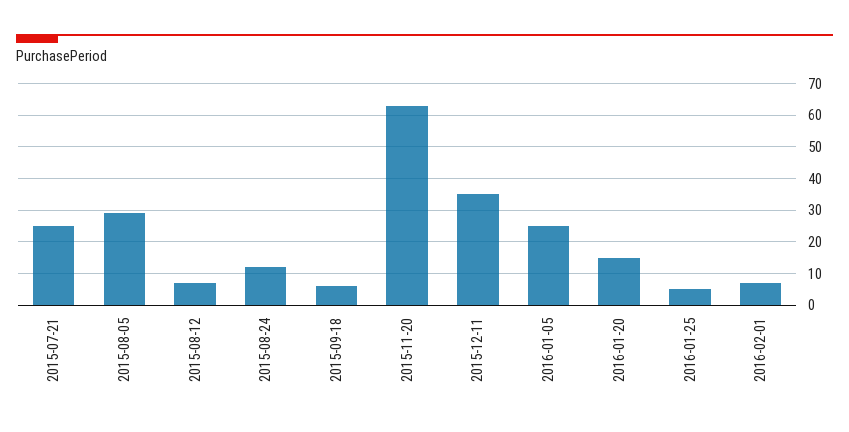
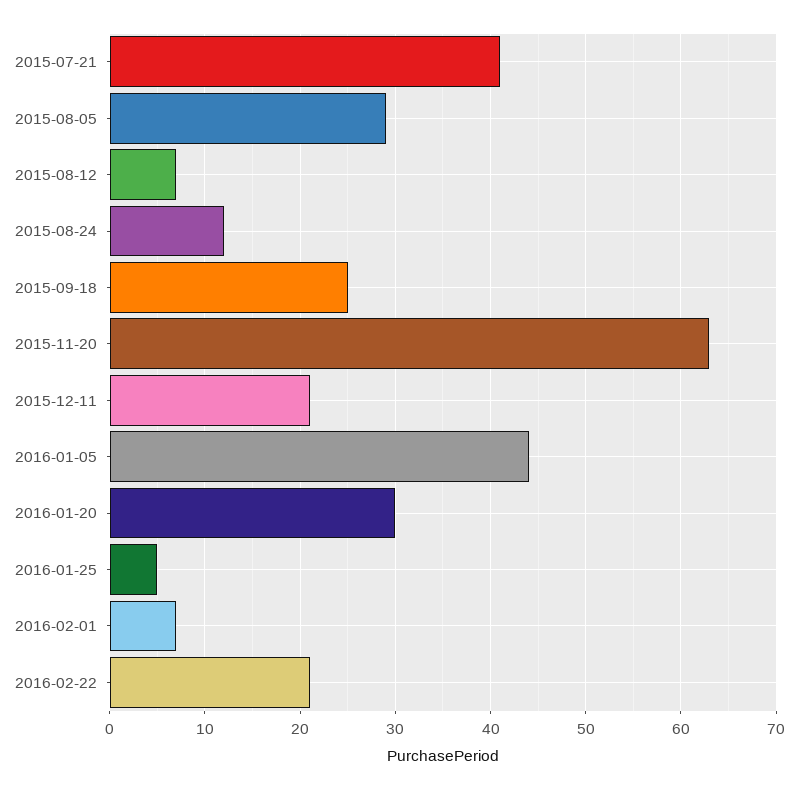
2015-07-21: 25 -> 41
2015-09-18: 5 -> 25
2015-12-11: 35 -> 21
2016-01-05: 25 -> 44
2016-01-20: 15 -> 30
2016-02-22: none -> 21

